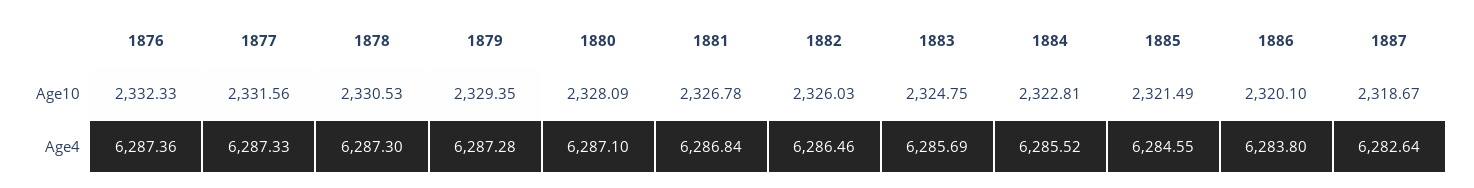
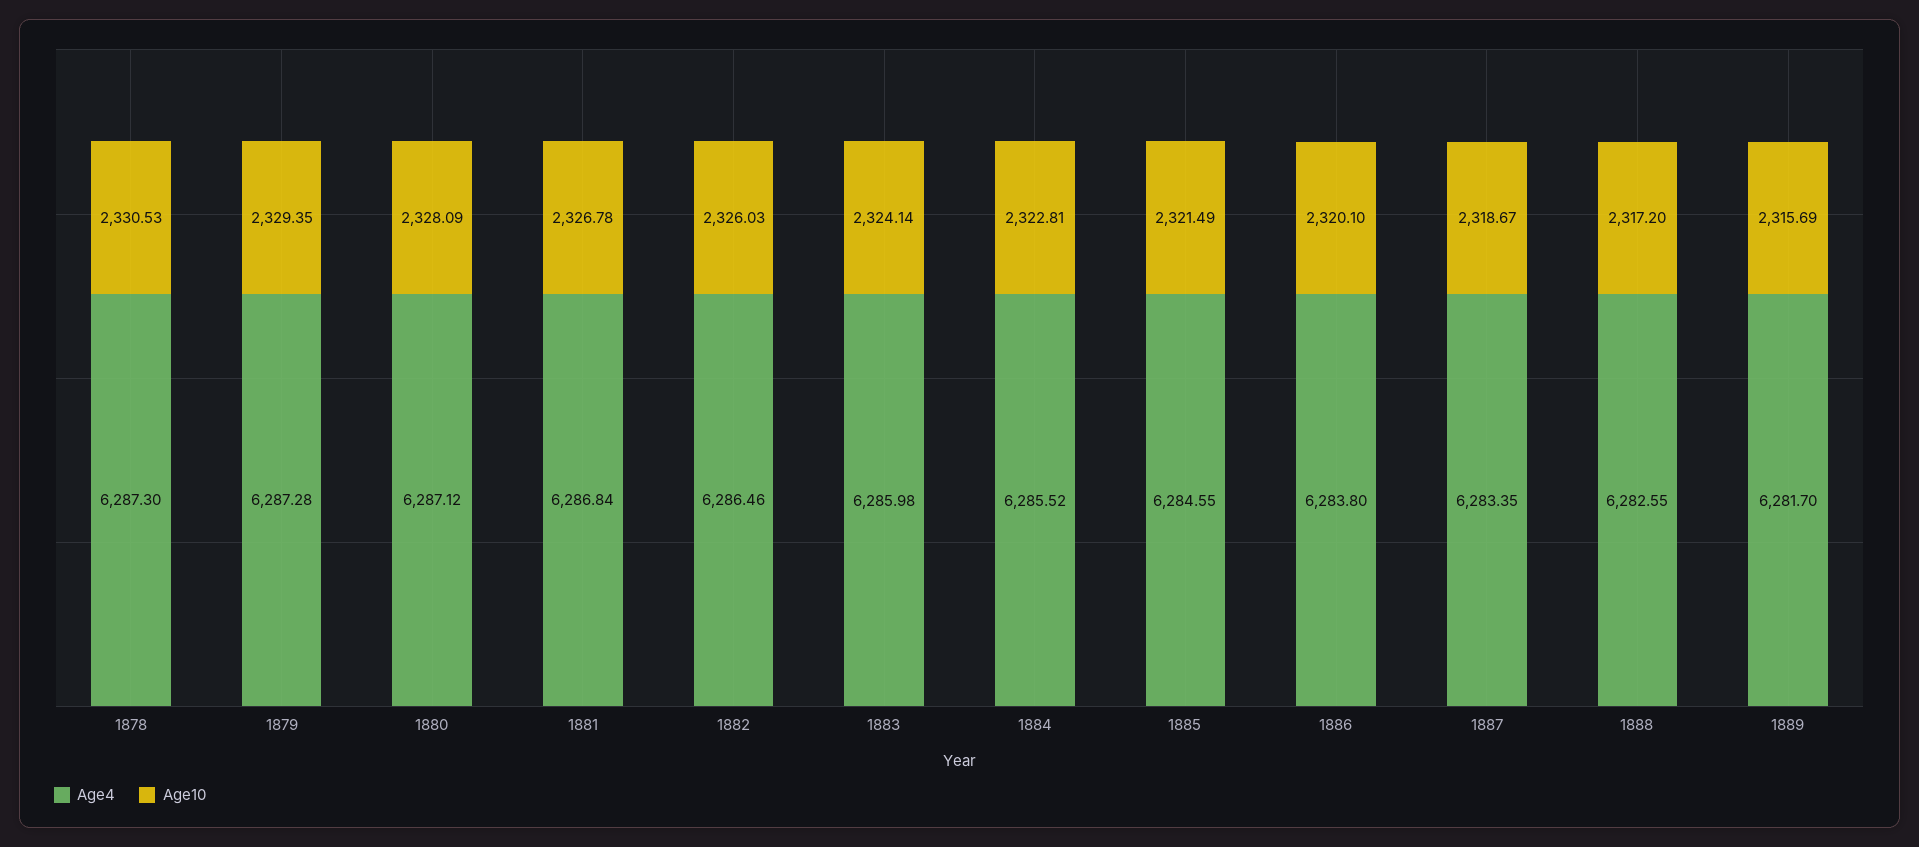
Age10, 1876: 2332.33 -> none
Age10, 1877: 2331.56 -> none
Age10, 1883: 2324.75 -> 2324.14
Age4, 1876: 6287.36 -> none
Age4, 1877: 6287.33 -> none
Age4, 1880: 6287.1 -> 6287.12
Age4, 1883: 6285.69 -> 6285.98
Age4, 1887: 6282.64 -> 6283.35
Age4, 1888: none -> 6282.55
Age10, 1888: none -> 2317.2
Age4, 1889: none -> 6281.7
Age10, 1889: none -> 2315.69

